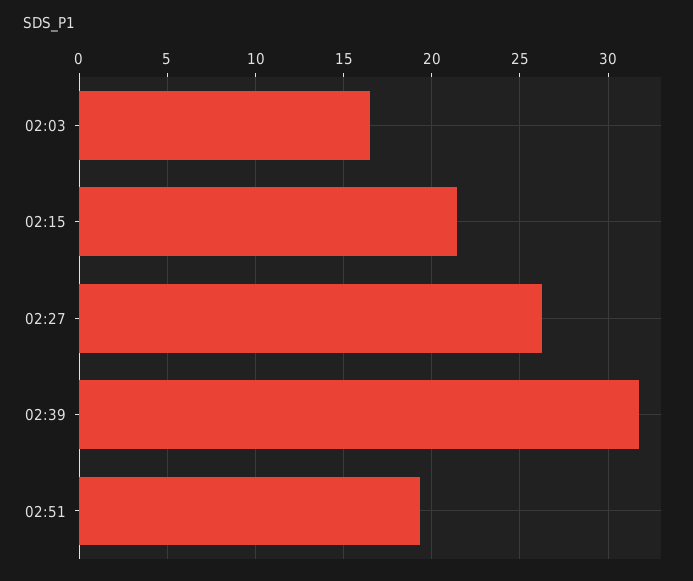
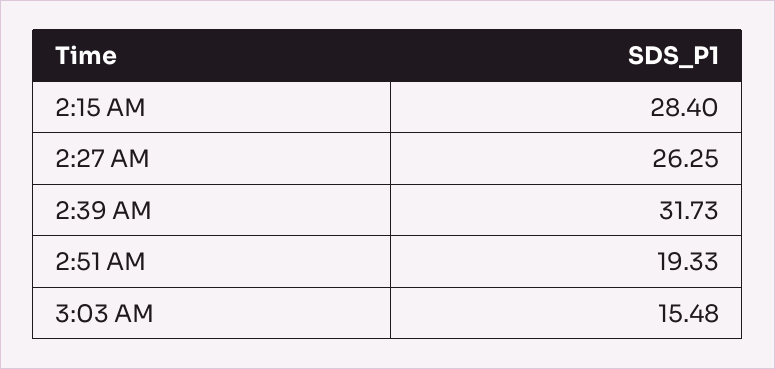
02:03: 16.5 -> none
02:15: 21.5 -> 28.4
3:03 AM: none -> 15.48

